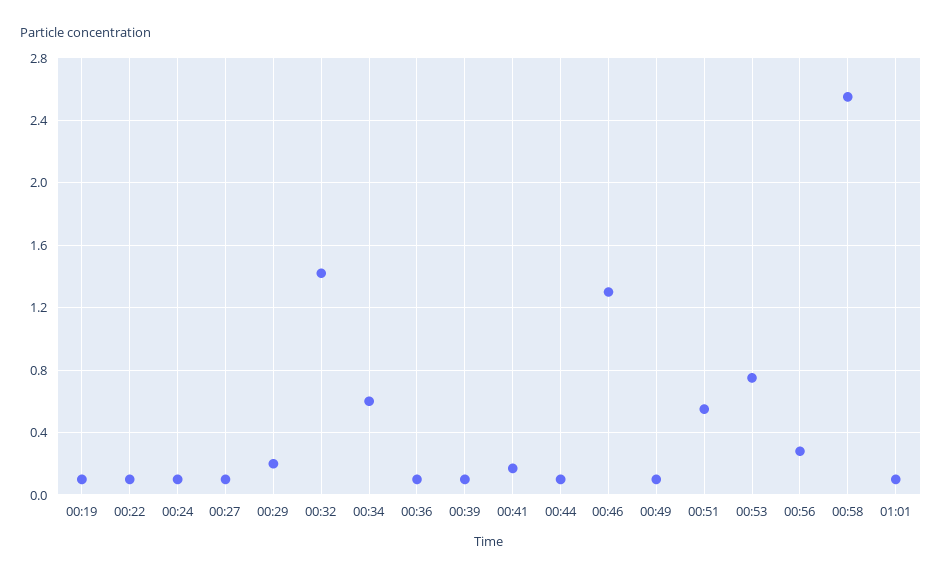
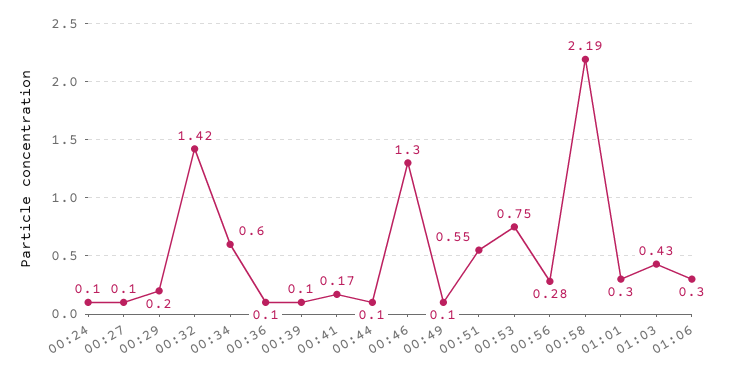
00:19: 0.1 -> none
00:22: 0.1 -> none
00:58: 2.55 -> 2.19
01:01: 0.1 -> 0.3
01:03: none -> 0.43
01:06: none -> 0.3

